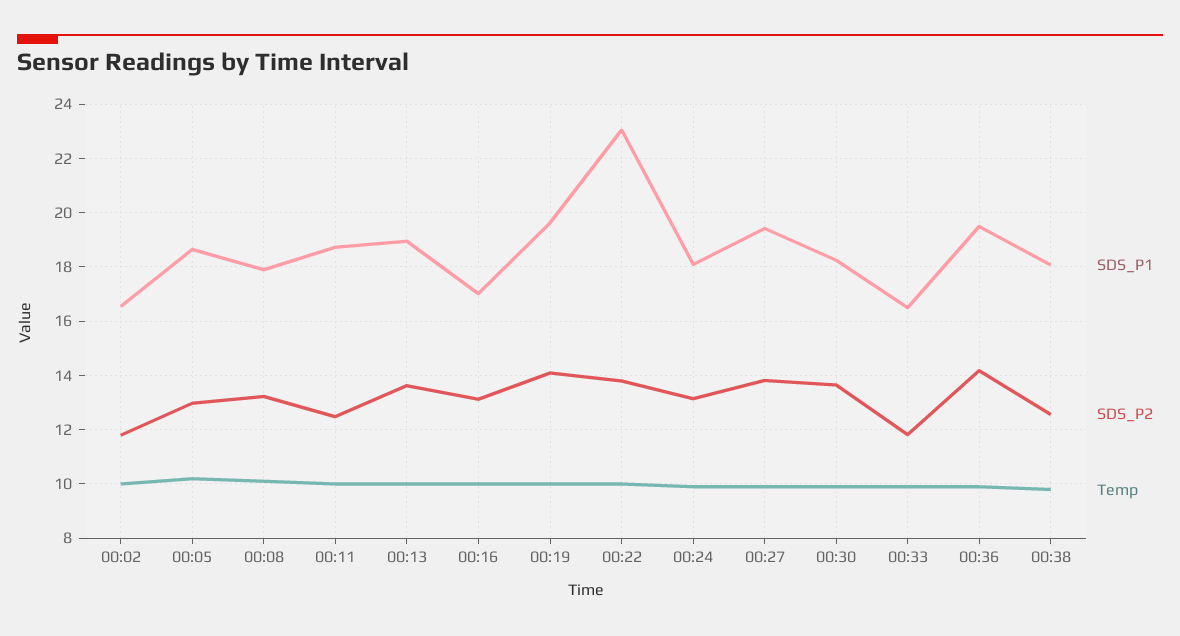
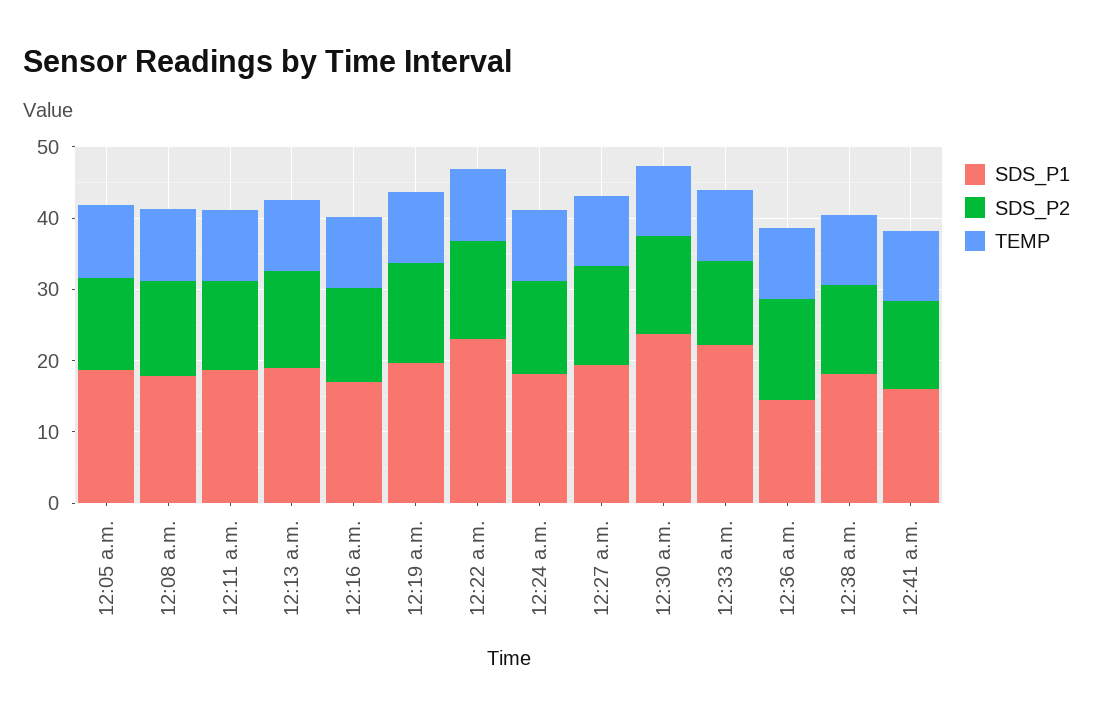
SDS_P1, 00:02: 16.5 -> none
SDS_P2, 00:02: 11.75 -> none
Temp, 00:02: 10 -> none
SDS_P1, 00:30: 18.25 -> 24
SDS_P1, 00:33: 16.5 -> 22
SDS_P1, 00:36: 19.5 -> 14
SDS_P1, 12:41 a.m.: none -> 16
SDS_P2, 12:41 a.m.: none -> 12
Temp, 12:41 a.m.: none -> 10

